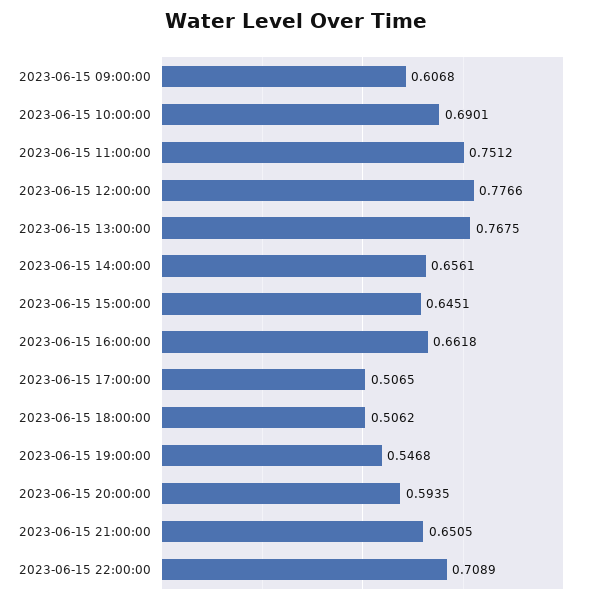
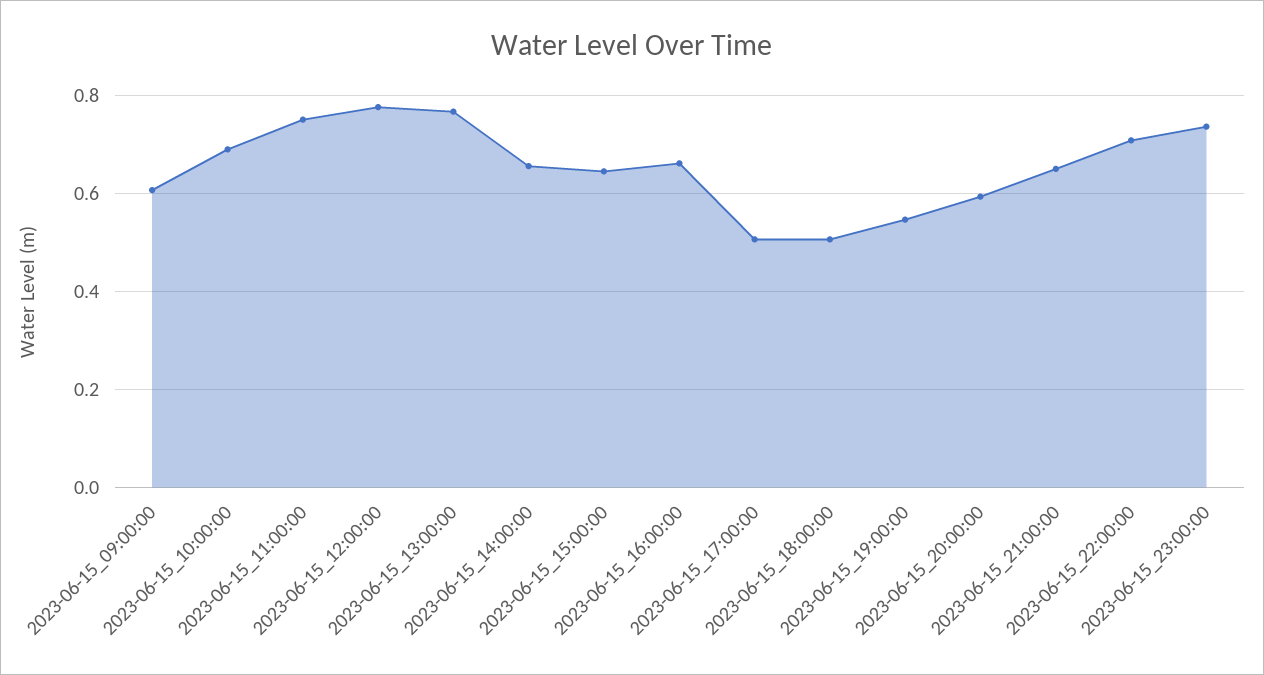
2023-06-15_23:00:00: none -> 0.74

